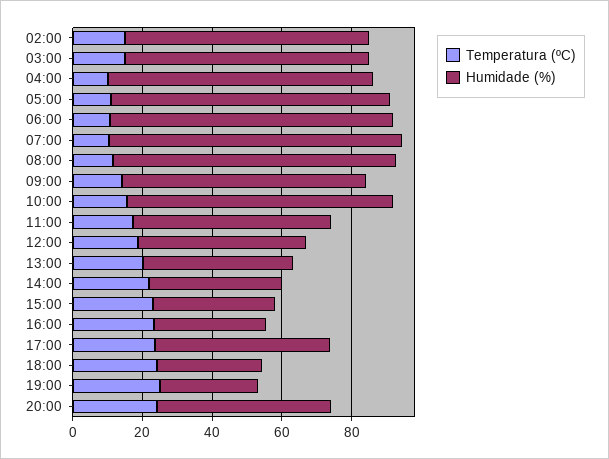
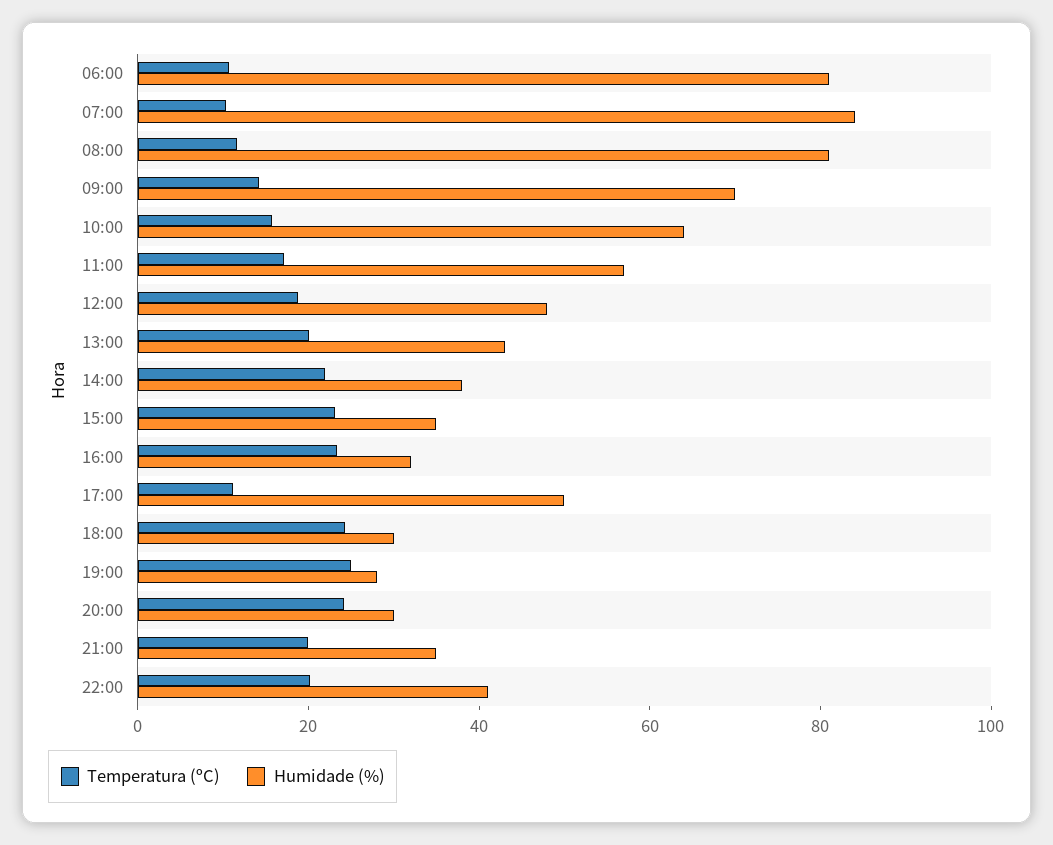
Temperatura (ºC), 02:00: 15 -> none
Humidade (%), 02:00: 70 -> none
Temperatura (ºC), 03:00: 15 -> none
Humidade (%), 03:00: 70 -> none
Temperatura (ºC), 04:00: 10 -> none
Humidade (%), 04:00: 75 -> none
Temperatura (ºC), 05:00: 10 -> none
Humidade (%), 05:00: 80 -> none
Humidade (%), 10:00: 75 -> 65
Temperatura (ºC), 17:00: 25 -> 10
Humidade (%), 20:00: 50 -> 30
Temperatura (ºC), 21:00: none -> 20
Humidade (%), 21:00: none -> 35
Temperatura (ºC), 22:00: none -> 20
Humidade (%), 22:00: none -> 40

